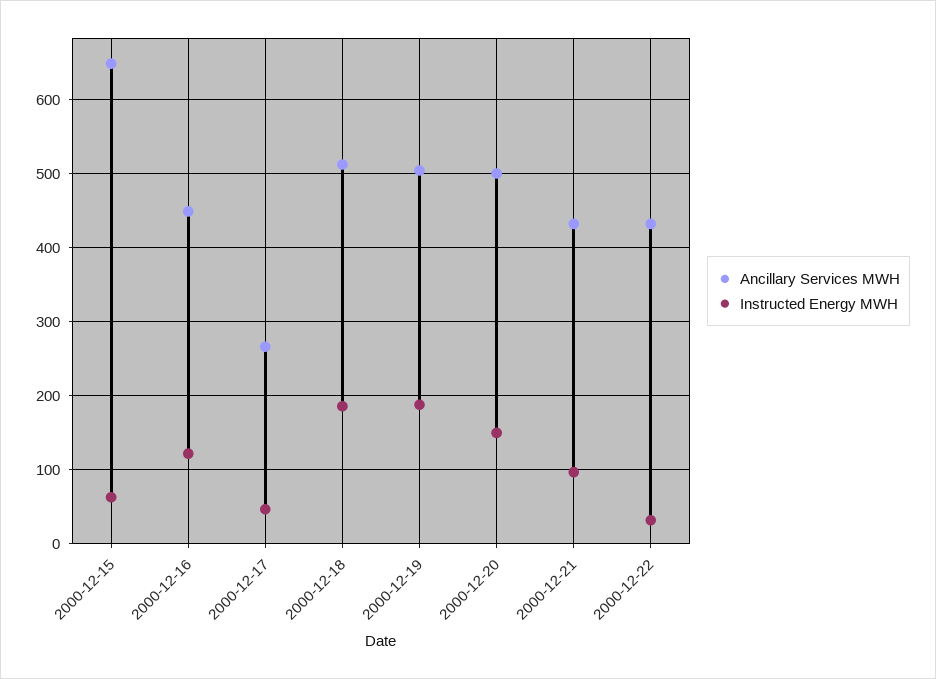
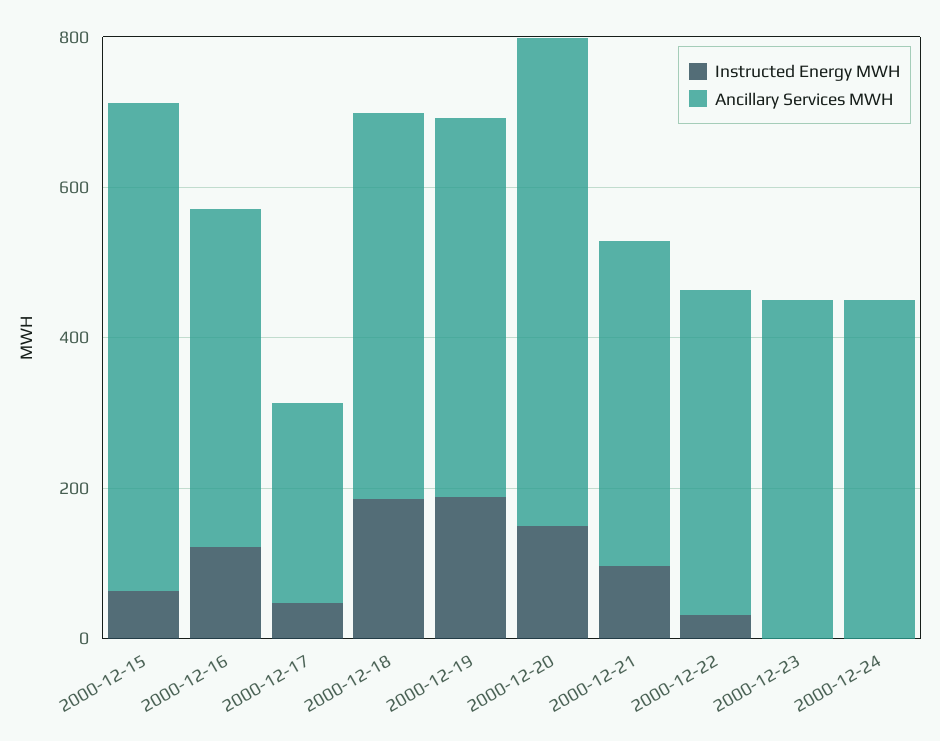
Ancillary Services MWH, 2000-12-20: 500 -> 650
Instructed Energy MWH, 2000-12-23: none -> 0
Ancillary Services MWH, 2000-12-23: none -> 450
Instructed Energy MWH, 2000-12-24: none -> 0
Ancillary Services MWH, 2000-12-24: none -> 450

